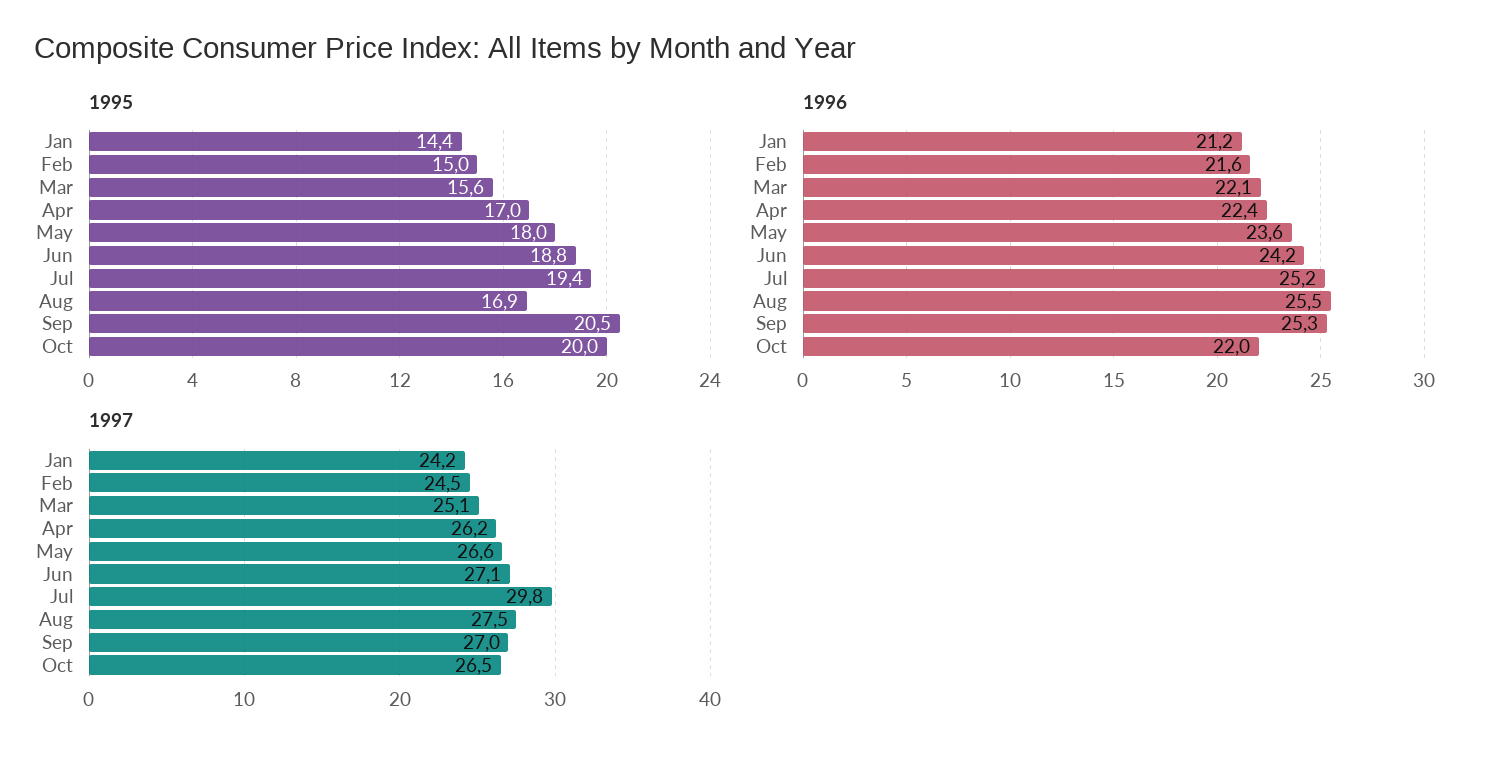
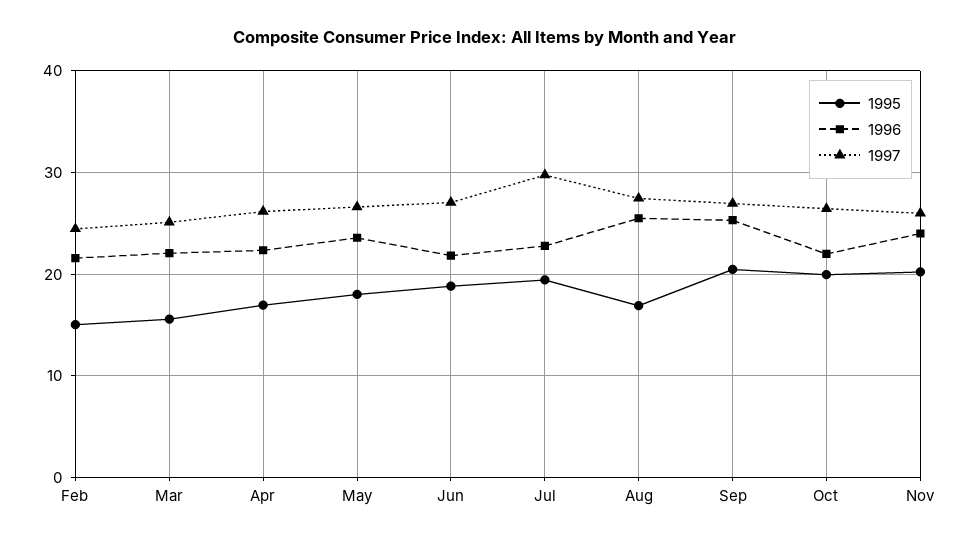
1995, Jan: 14.4 -> none
1996, Jan: 21.2 -> none
1996, Jun: 24.2 -> 22
1996, Jul: 25.2 -> 23
1997, Jan: 24.2 -> none
1995, Nov: none -> 20
1996, Nov: none -> 24
1997, Nov: none -> 26

